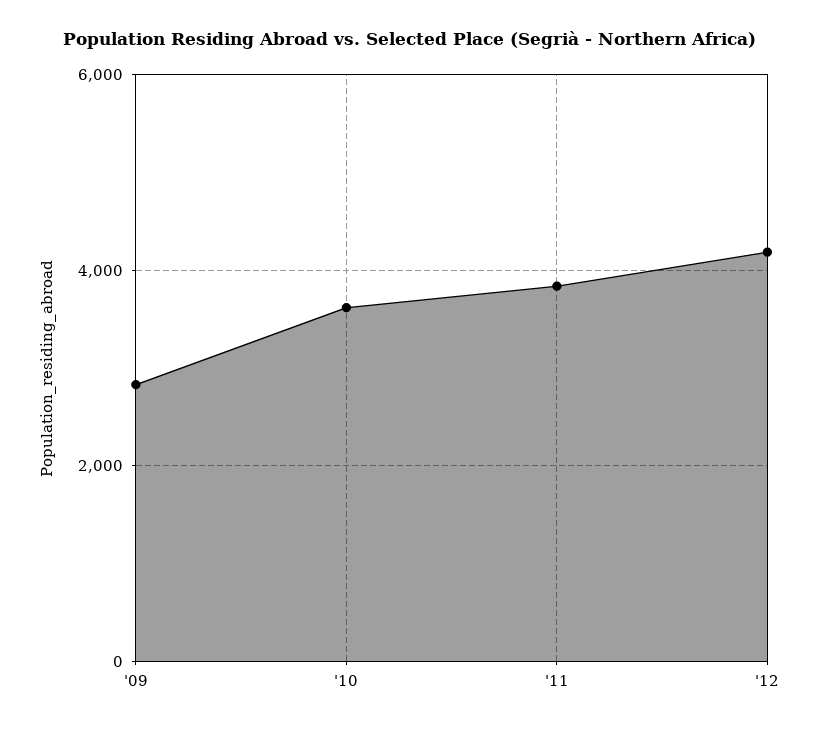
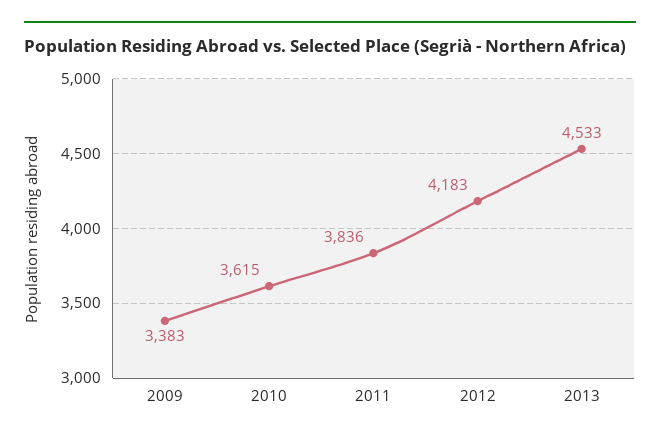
'09: 2800 -> 3383
2013: none -> 4533

